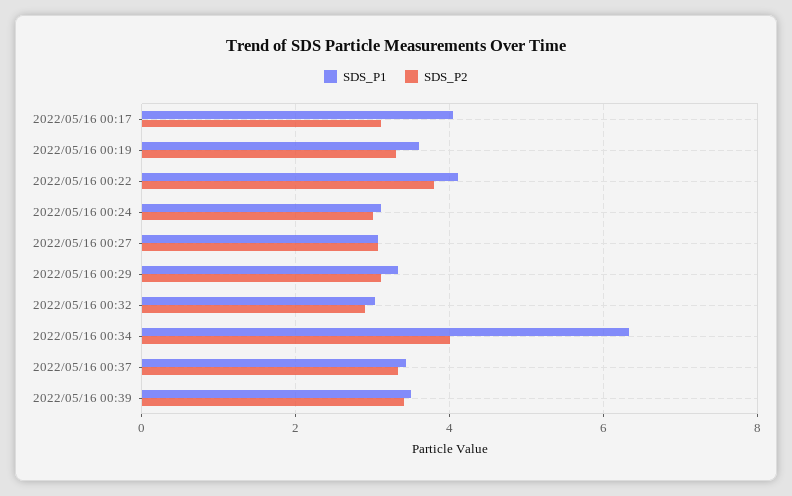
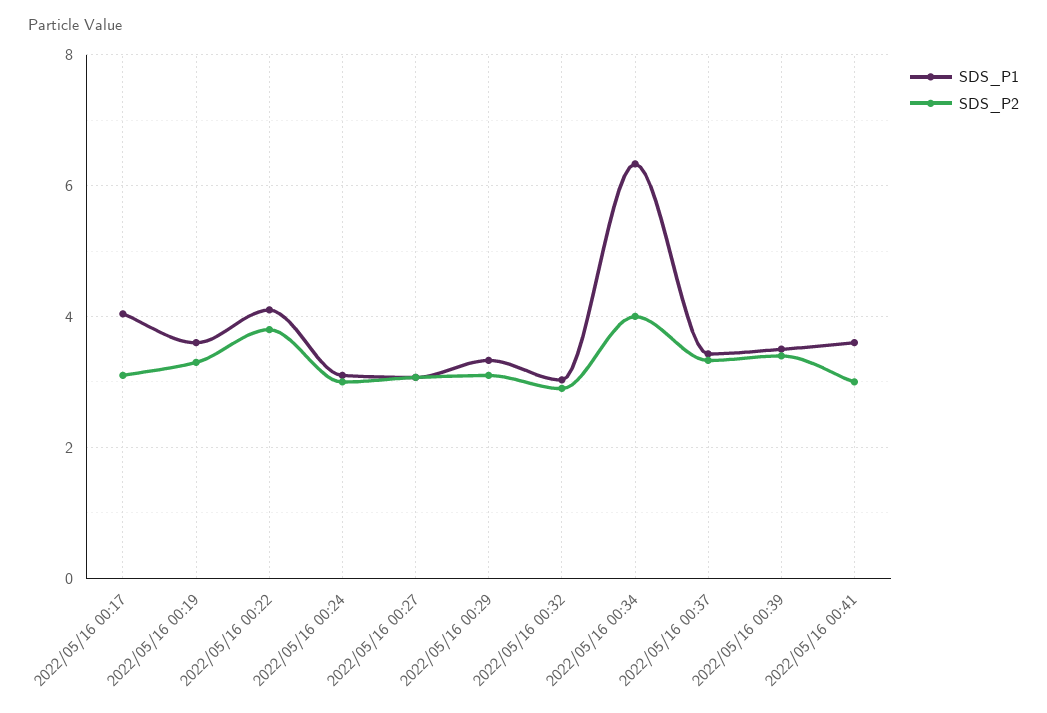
SDS_P1, 2022/05/16 00:41: none -> 3.6
SDS_P2, 2022/05/16 00:41: none -> 3

